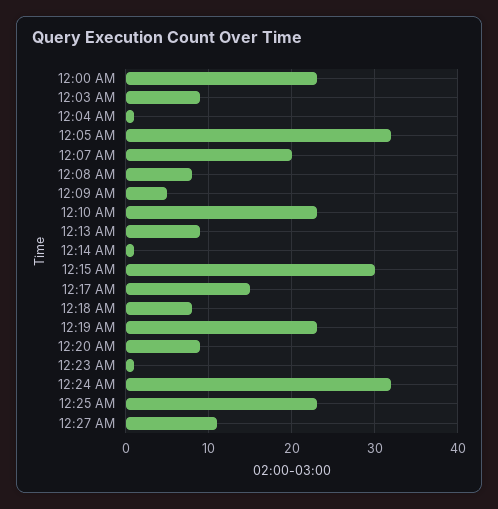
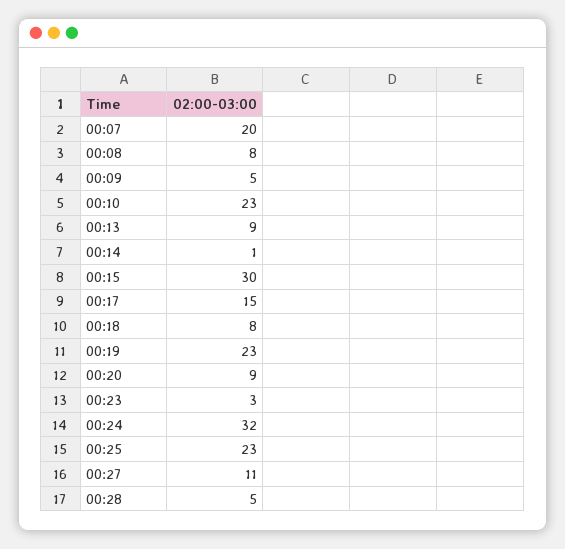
12:00 AM: 23 -> none
12:03 AM: 9 -> none
12:04 AM: 1 -> none
12:05 AM: 32 -> none
12:23 AM: 1 -> 3
00:28: none -> 5

